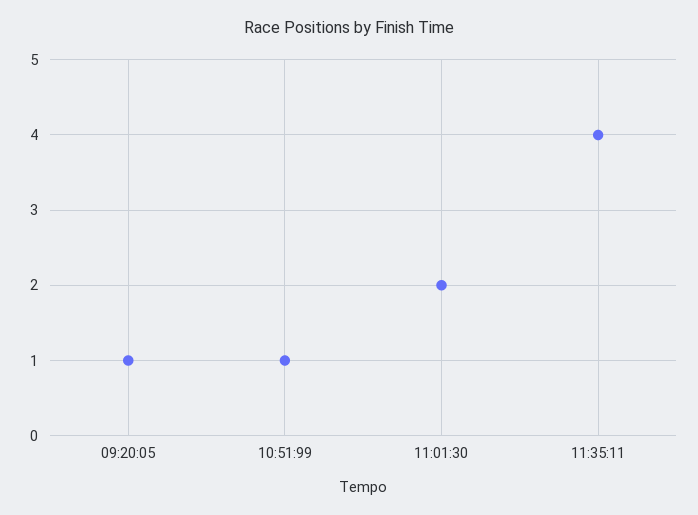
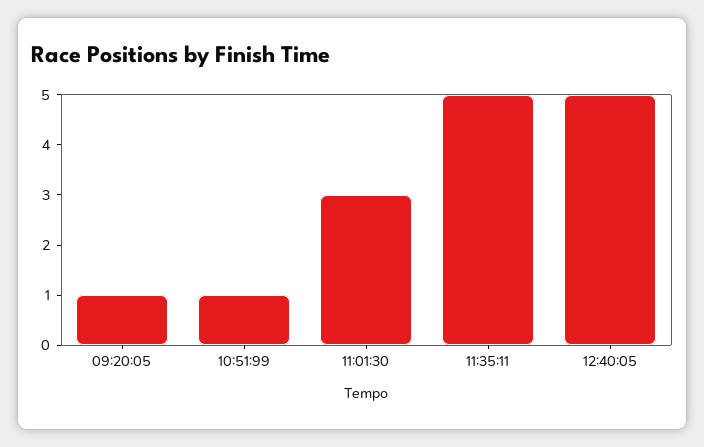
11:01:30: 2 -> 3
11:35:11: 4 -> 5
12:40:05: none -> 5

